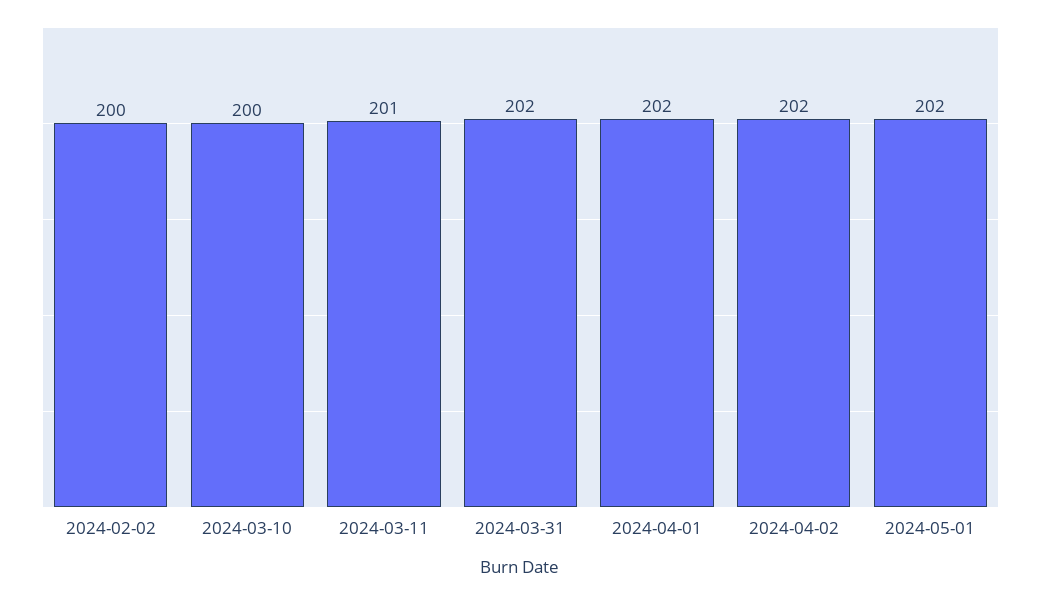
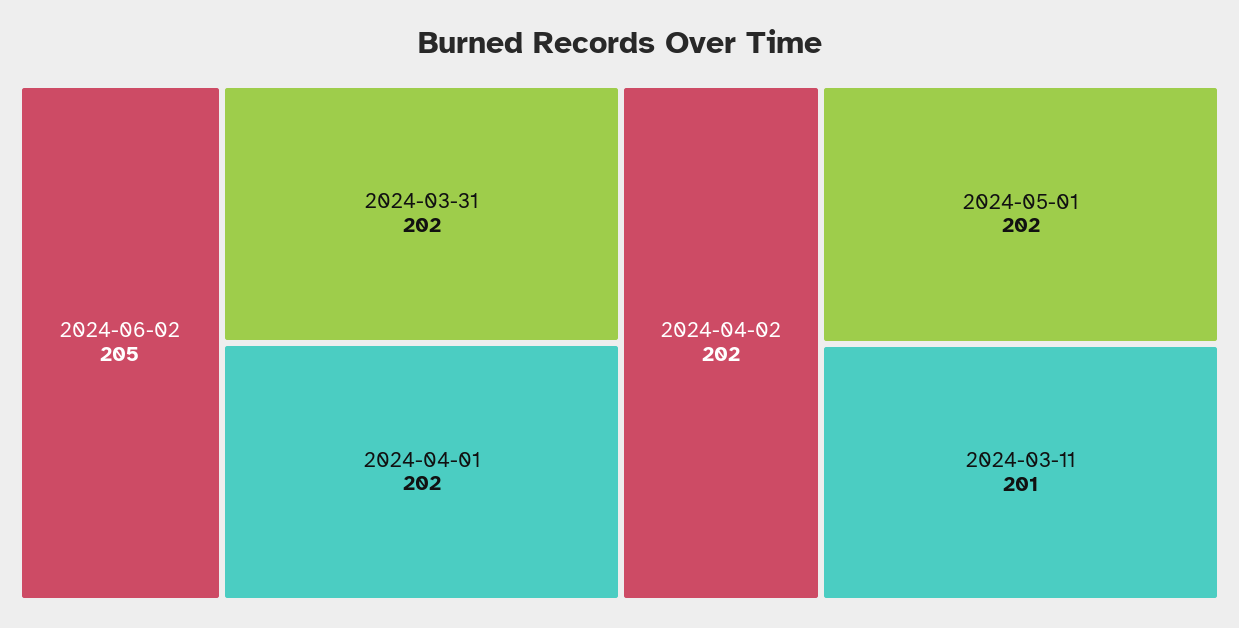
2024-02-02: 200 -> none
2024-03-10: 200 -> none
2024-06-02: none -> 205

